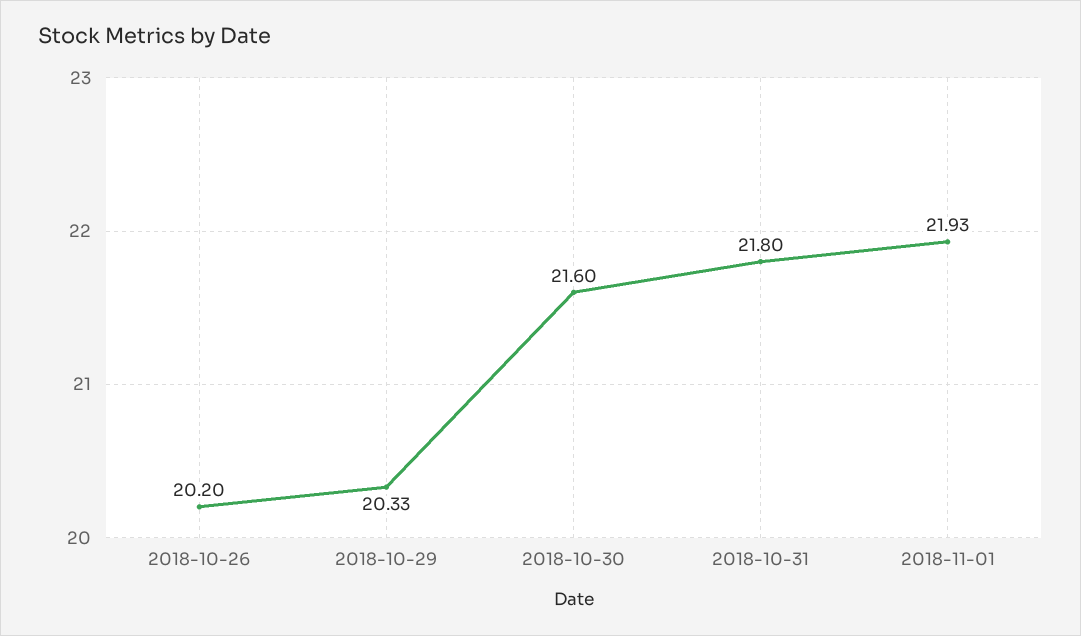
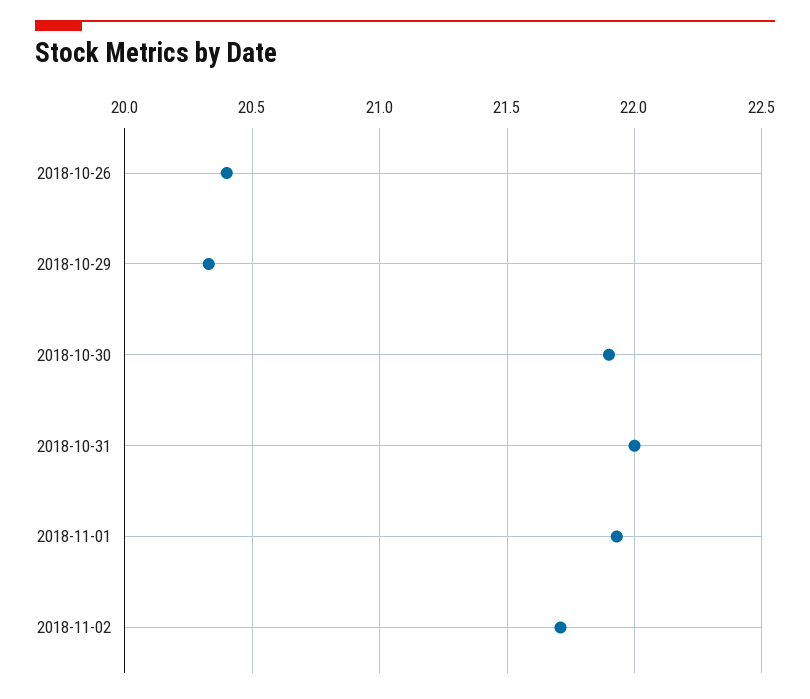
2018-10-26: 20.2 -> 20.4
2018-10-30: 21.6 -> 21.9
2018-10-31: 21.8 -> 22
2018-11-02: none -> 21.7

